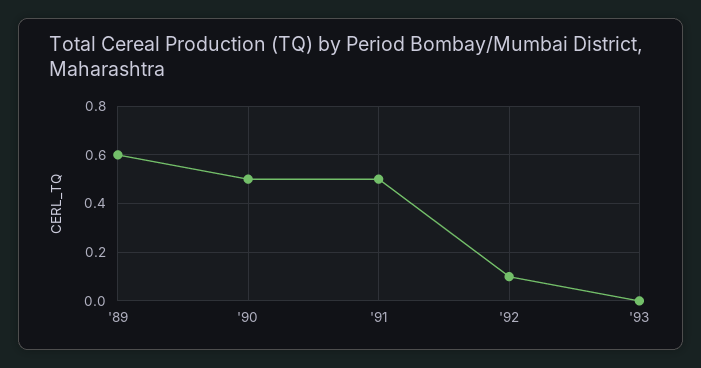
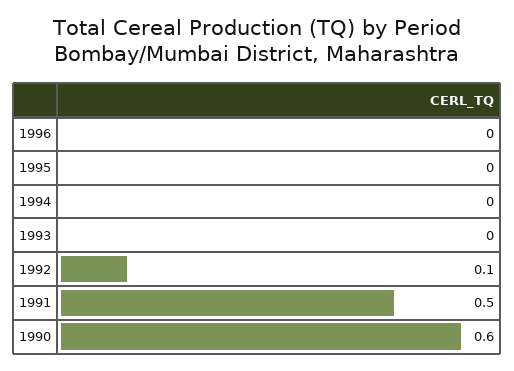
'89: 0.6 -> none
'90: 0.5 -> 0.6
1996: none -> 0
1995: none -> 0
1994: none -> 0

